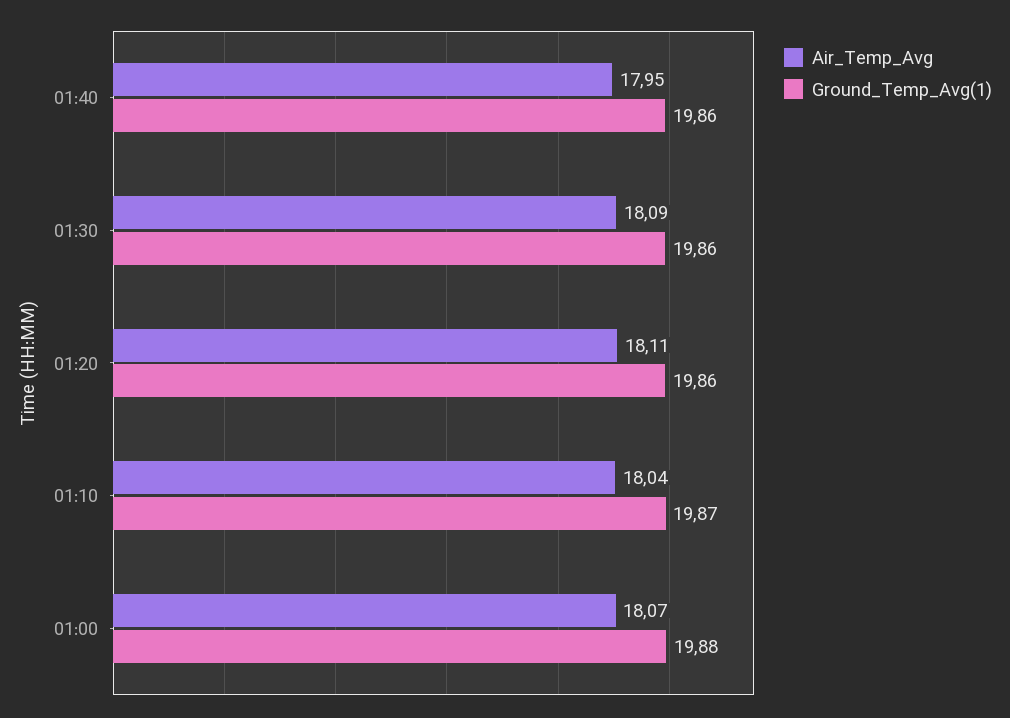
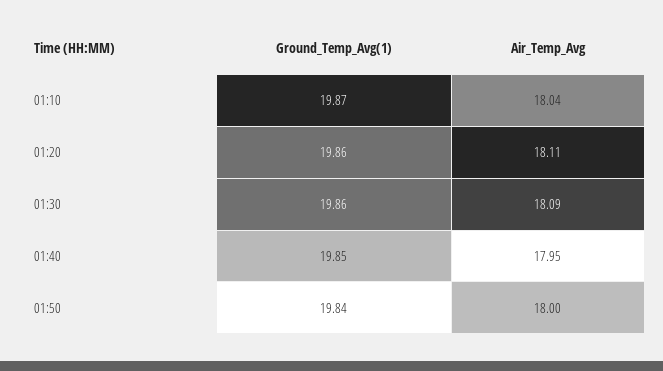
Ground_Temp_Avg(1), 01:40: 19.86 -> 19.85
Air_Temp_Avg, 01:00: 18.07 -> none
Ground_Temp_Avg(1), 01:00: 19.88 -> none
Ground_Temp_Avg(1), 01:50: none -> 19.84
Air_Temp_Avg, 01:50: none -> 18

